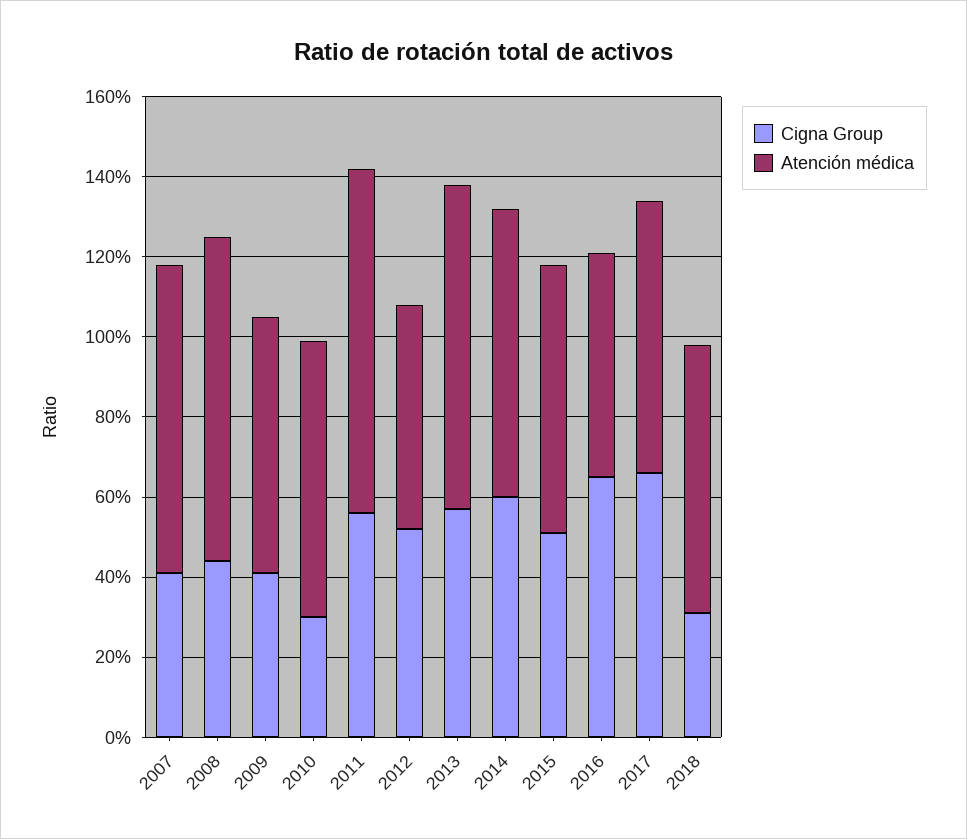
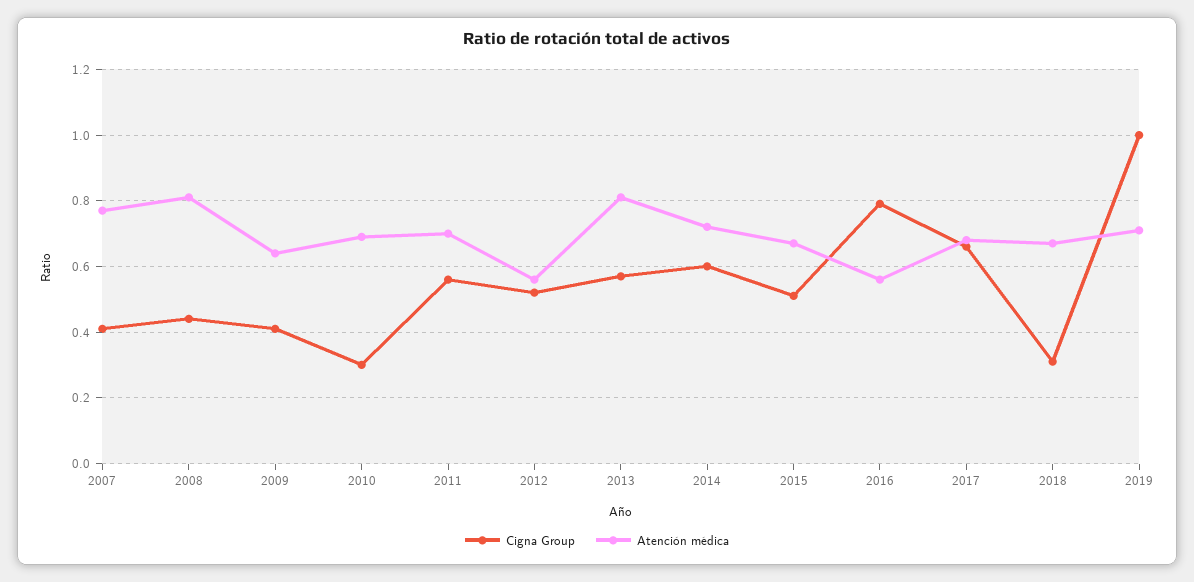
Atención médica, 2011: 0.85 -> 0.7
Cigna Group, 2016: 0.65 -> 0.8
Cigna Group, 2019: none -> 1
Atención médica, 2019: none -> 0.7

